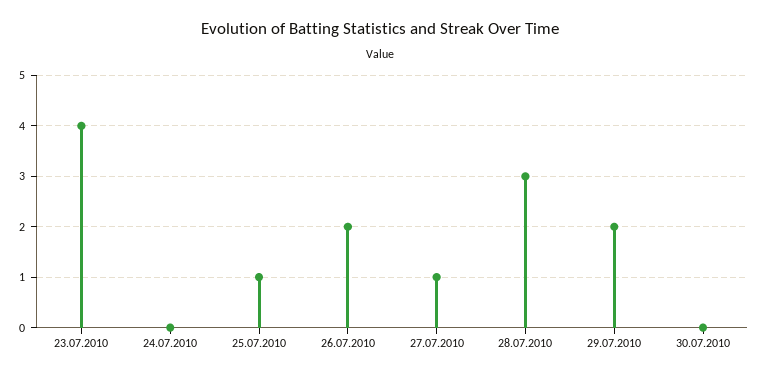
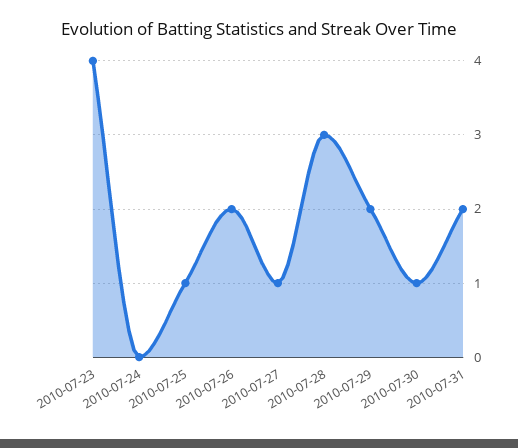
30.07.2010: 0 -> 1
2010-07-31: none -> 2

